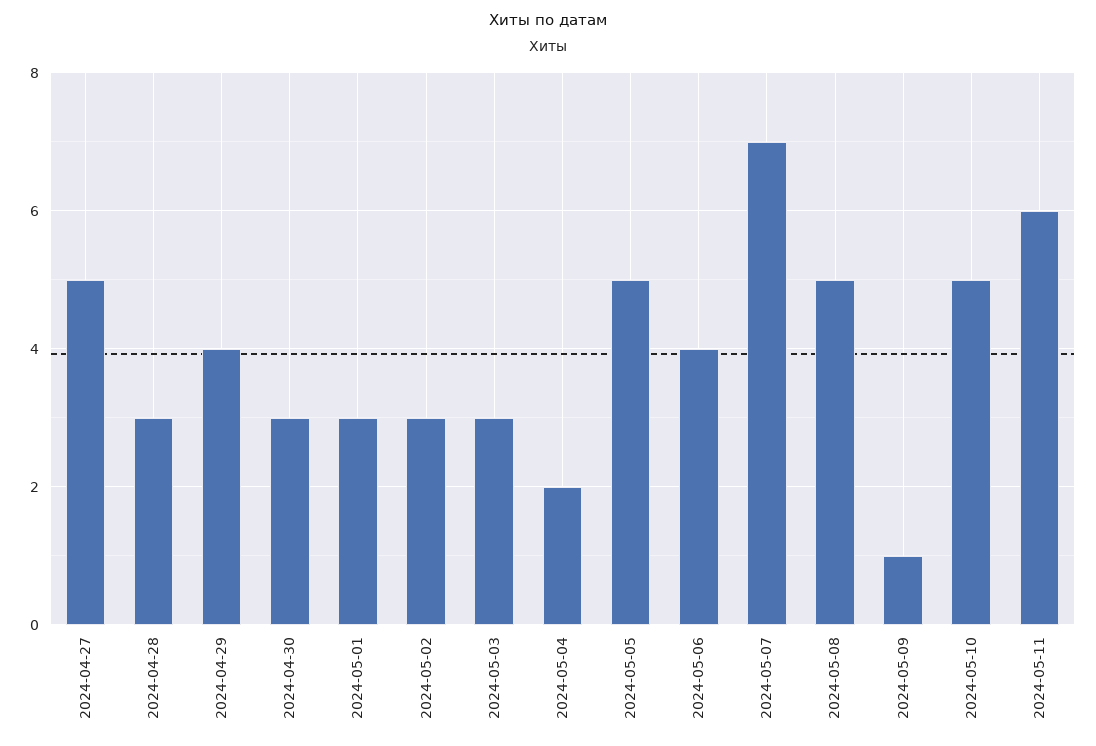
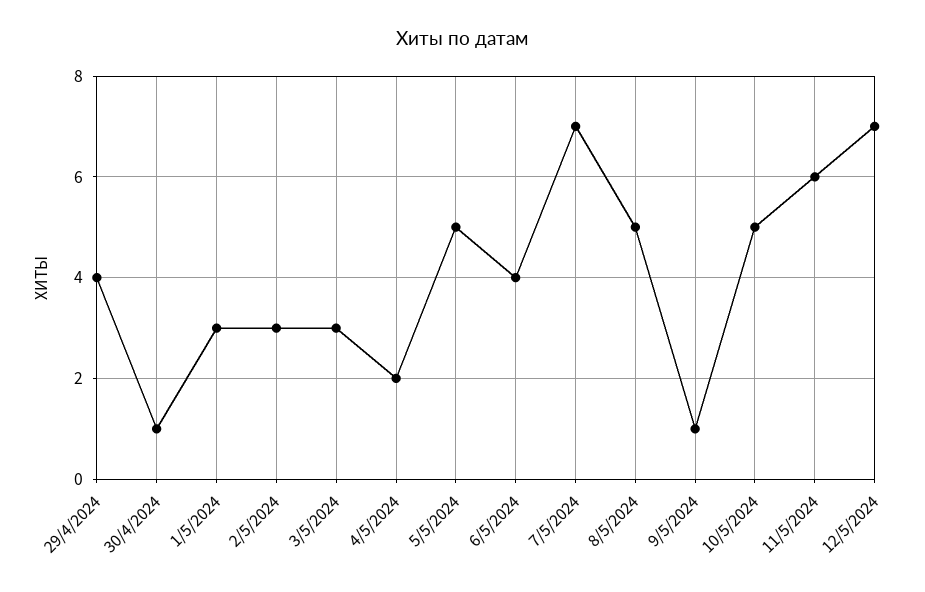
2024-04-27: 5 -> none
2024-04-28: 3 -> none
2024-04-30: 3 -> 1
12/5/2024: none -> 7

